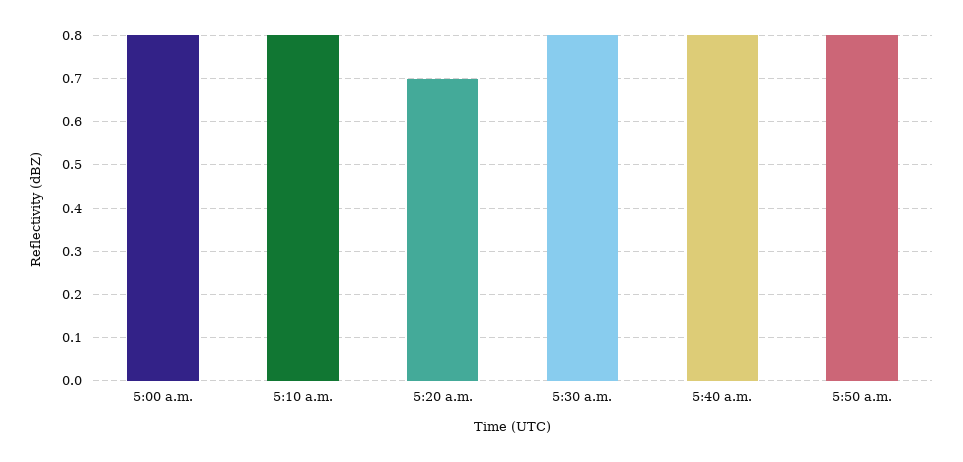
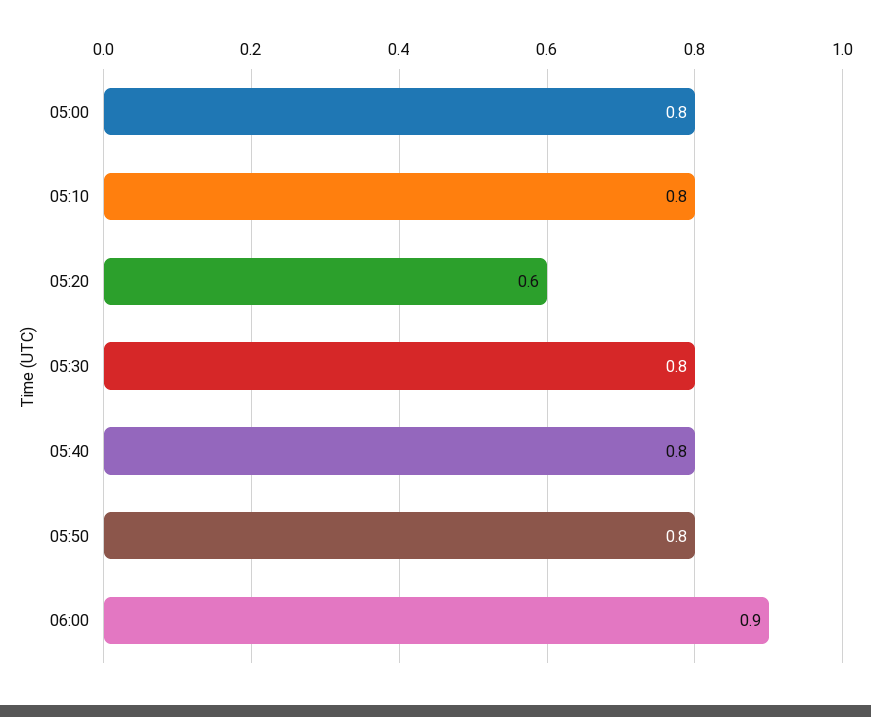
5:20 a.m.: 0.7 -> 0.6
06:00: none -> 0.9

